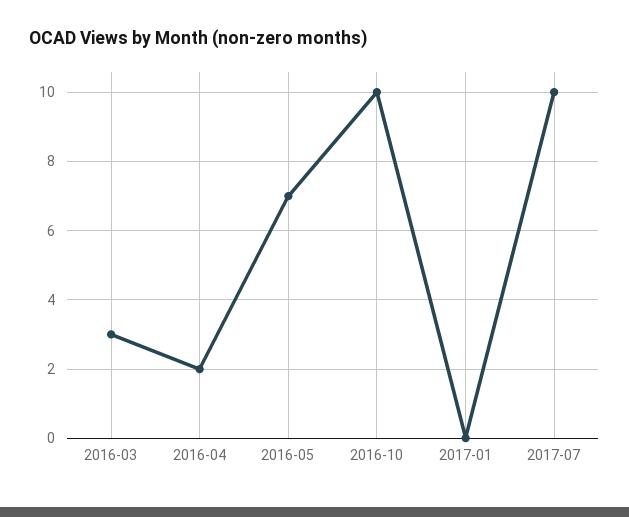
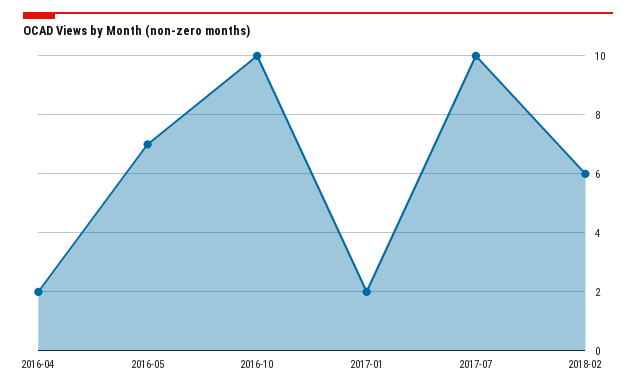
2016-03: 3 -> none
2017-01: 0 -> 2
2018-02: none -> 6

